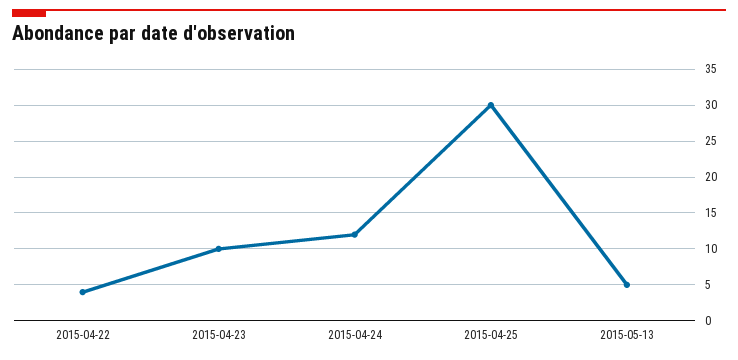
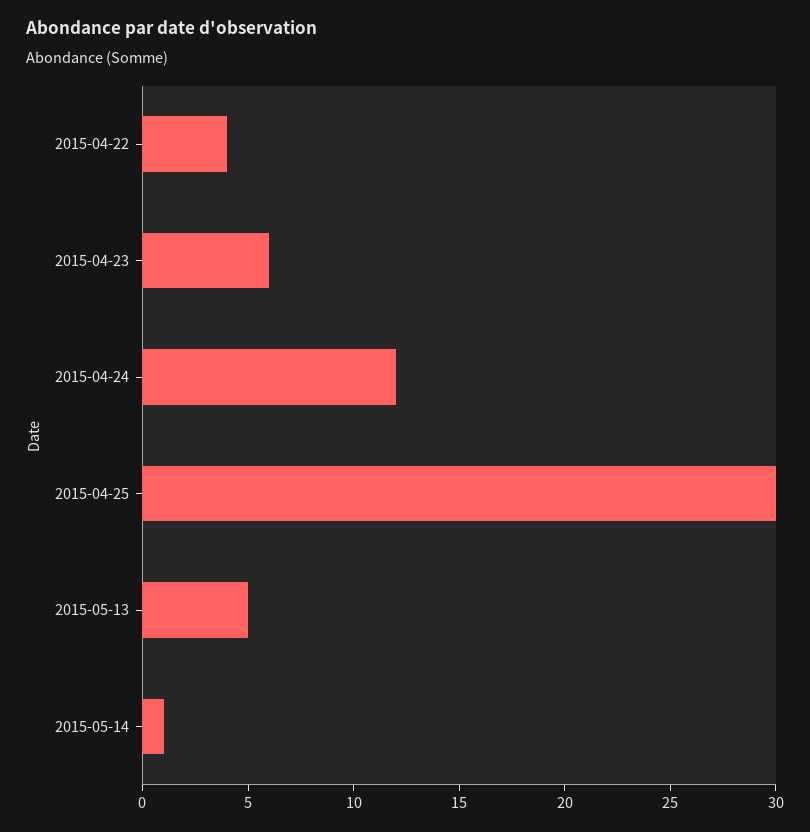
2015-04-23: 10 -> 6
2015-05-14: none -> 1

